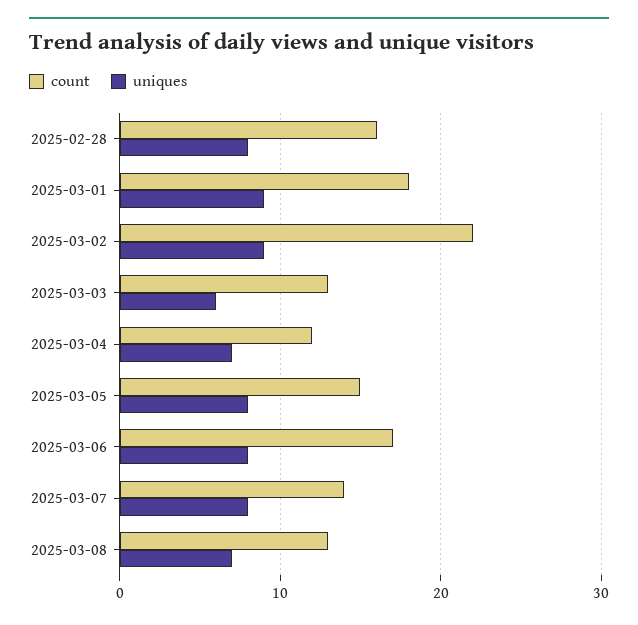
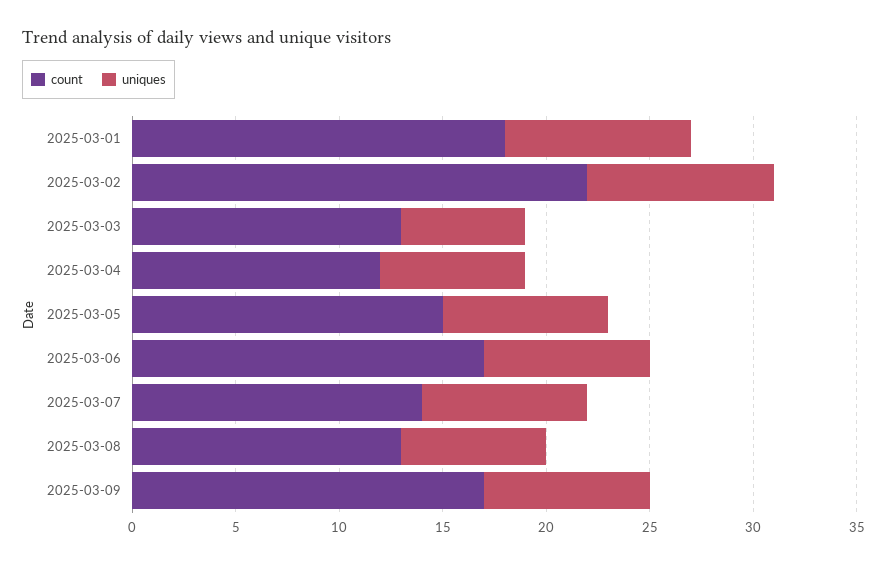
count, 2025-02-28: 16 -> none
uniques, 2025-02-28: 8 -> none
count, 2025-03-09: none -> 17
uniques, 2025-03-09: none -> 8

